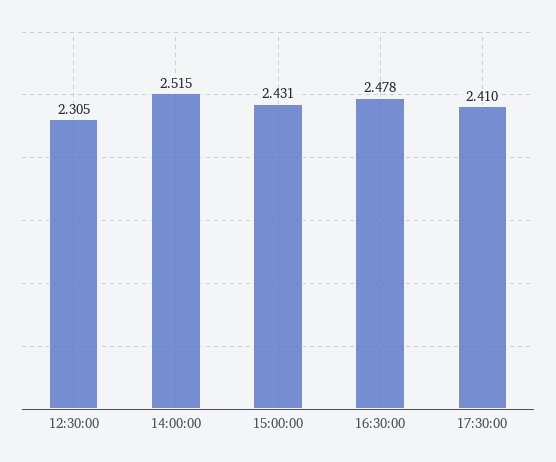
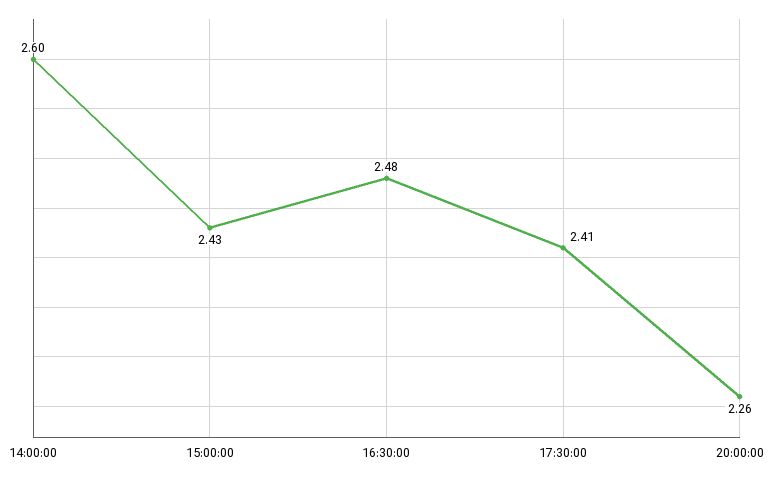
12:30:00: 2.305 -> none
14:00:00: 2.515 -> 2.6
20:00:00: none -> 2.26

